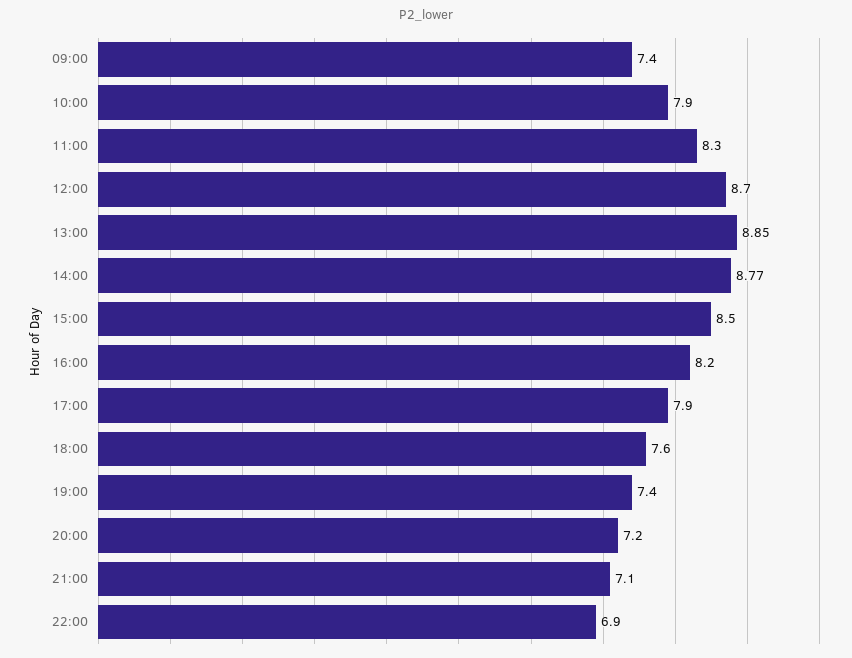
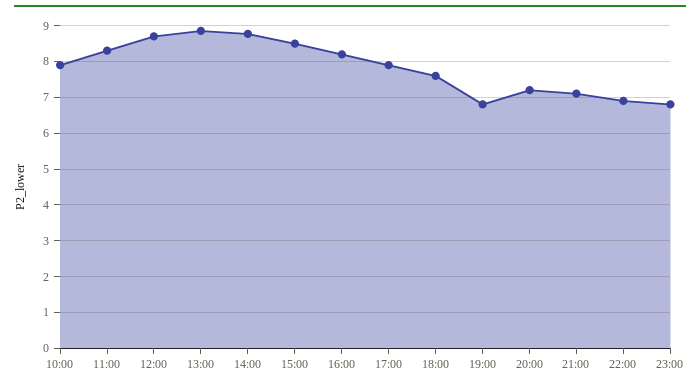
09:00: 7.4 -> none
19:00: 7.4 -> 6.8
23:00: none -> 6.8

